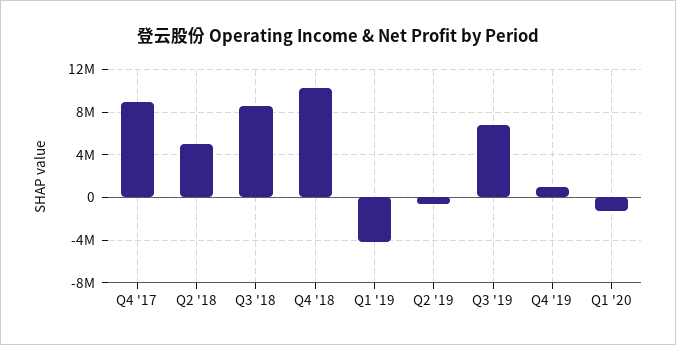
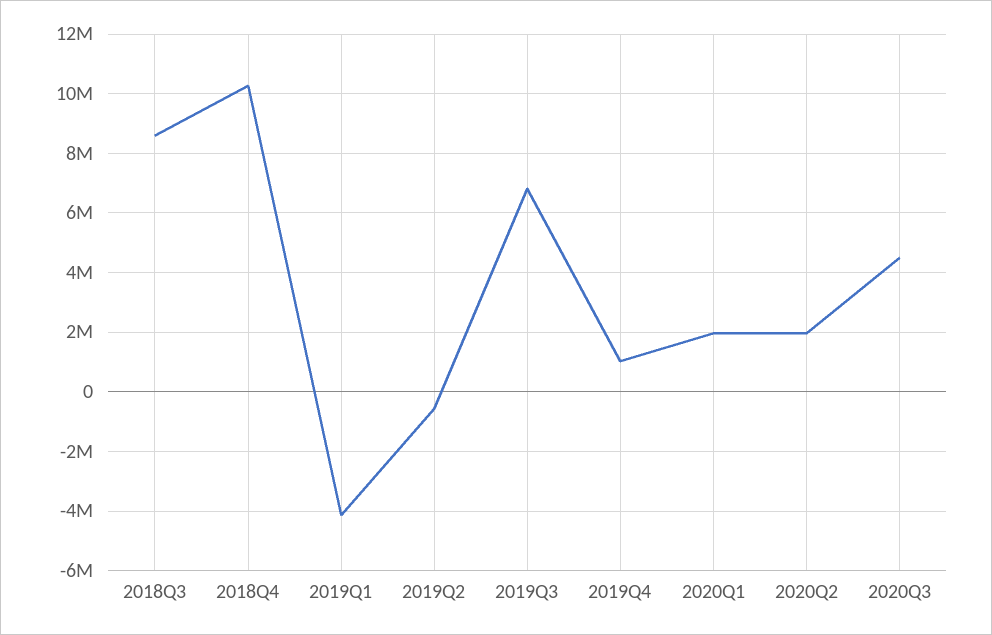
Q4 '17: 9000000 -> none
Q2 '18: 5000000 -> none
Q1 '20: -1000000 -> 2000000
2020Q2: none -> 2000000
2020Q3: none -> 4500000

